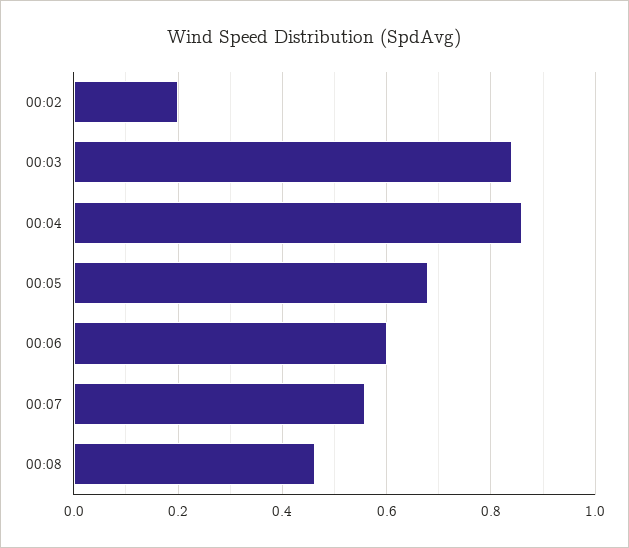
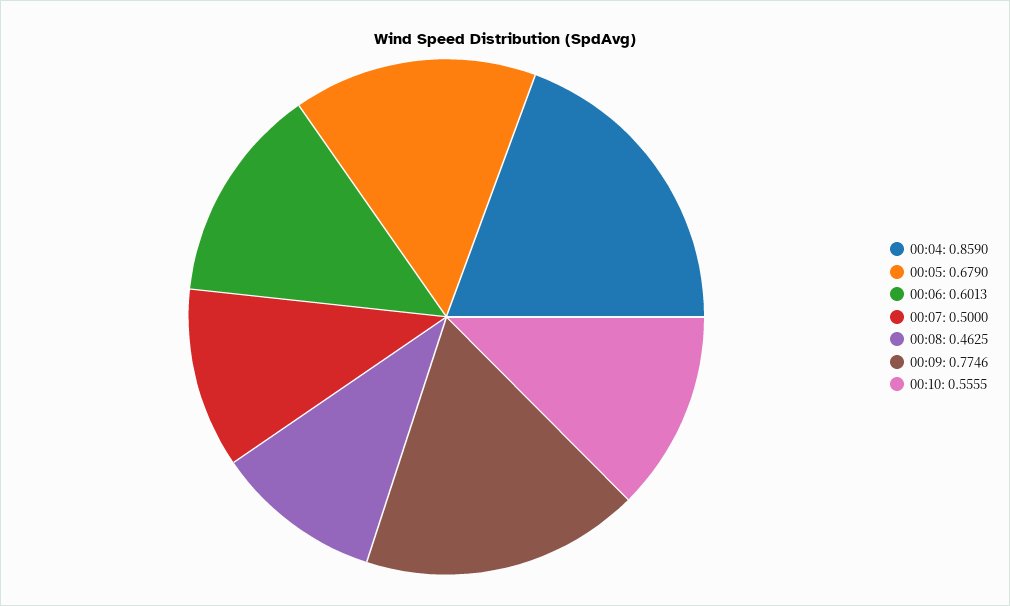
00:02: 0.2 -> none
00:03: 0.84 -> none
00:07: 0.56 -> 0.5
00:09: none -> 0.7746
00:10: none -> 0.5555

